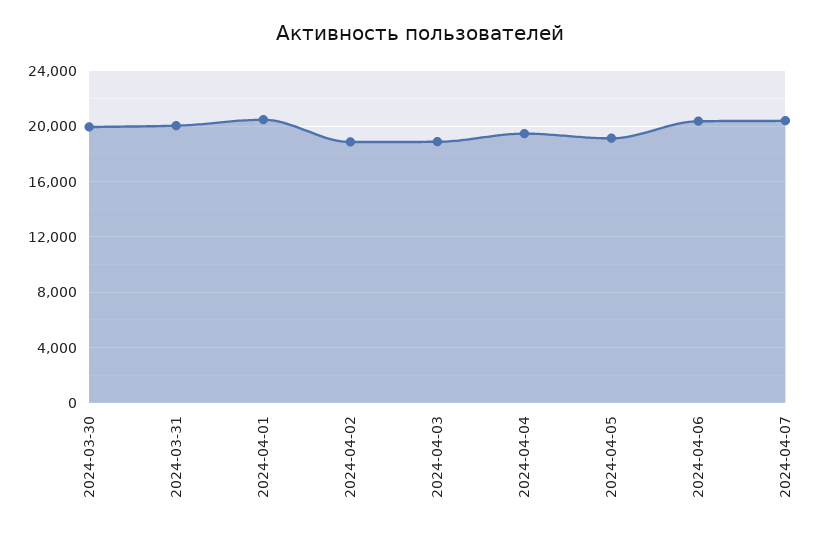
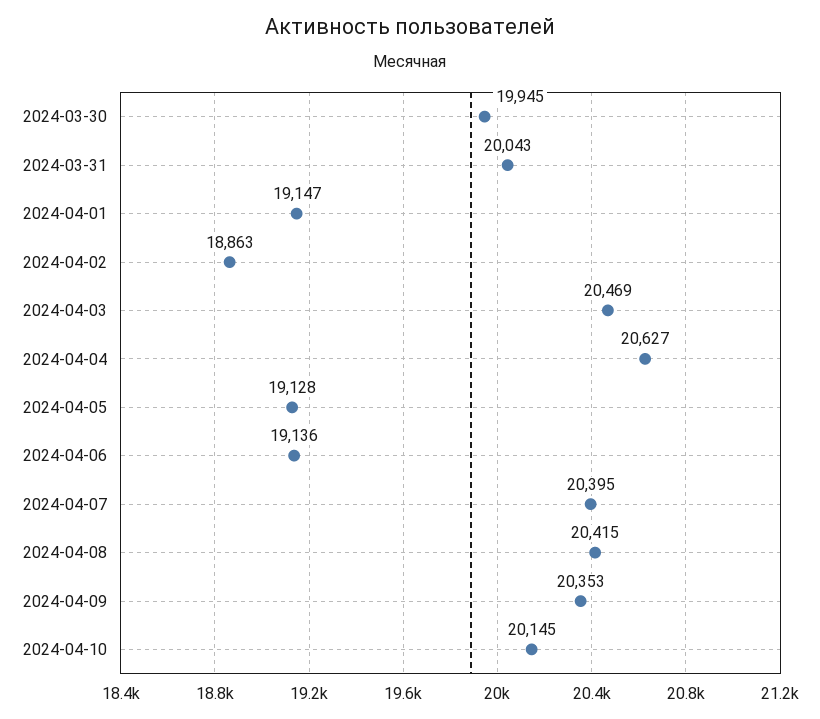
2024-04-01: 20500 -> 19147
2024-04-03: 19000 -> 20469
2024-04-04: 19500 -> 20627
2024-04-06: 20500 -> 19136
2024-04-08: none -> 20415
2024-04-09: none -> 20353
2024-04-10: none -> 20145

